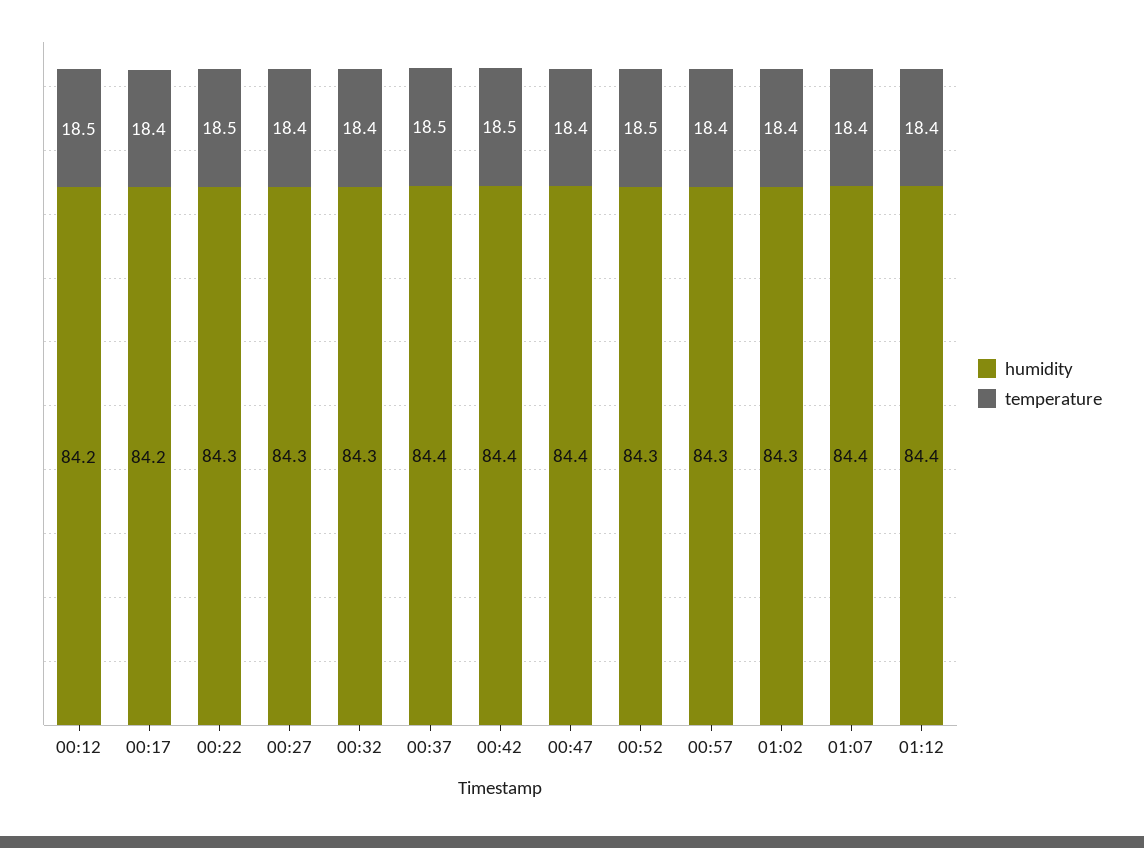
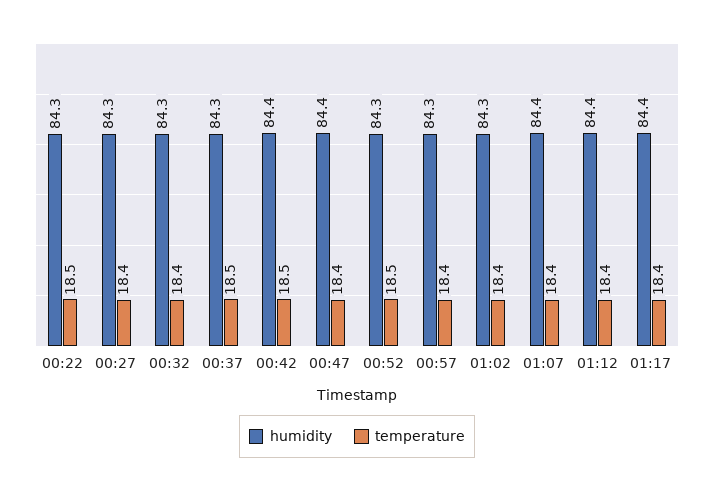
humidity, 00:12: 84.2 -> none
temperature, 00:12: 18.5 -> none
humidity, 00:17: 84.2 -> none
temperature, 00:17: 18.4 -> none
humidity, 00:37: 84.4 -> 84.3
humidity, 01:17: none -> 84.4
temperature, 01:17: none -> 18.4

